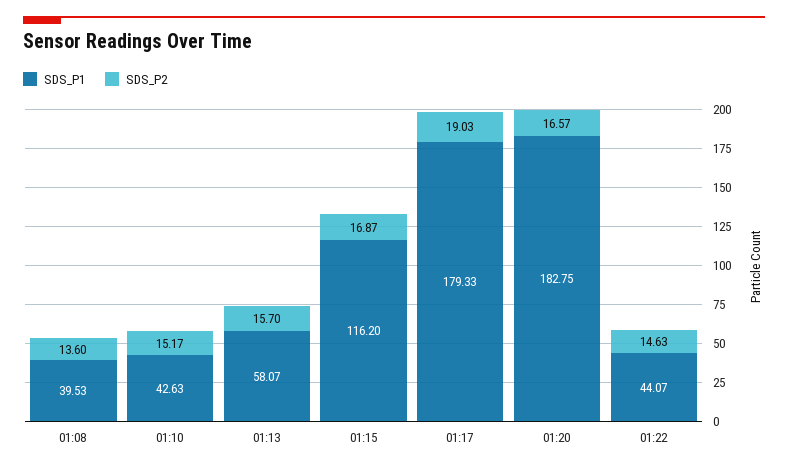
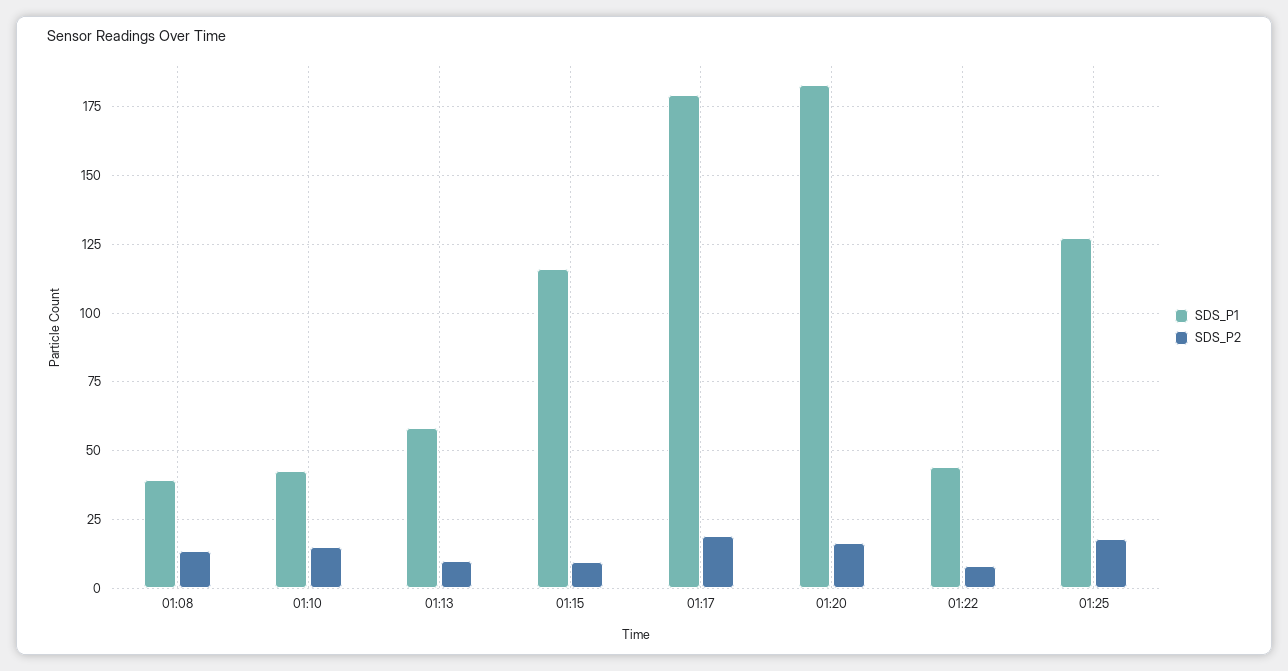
SDS_P2, 01:13: 15.7 -> 10
SDS_P2, 01:15: 16.87 -> 10
SDS_P2, 01:22: 14.63 -> 7.5
SDS_P1, 01:25: none -> 127.5
SDS_P2, 01:25: none -> 17.5

